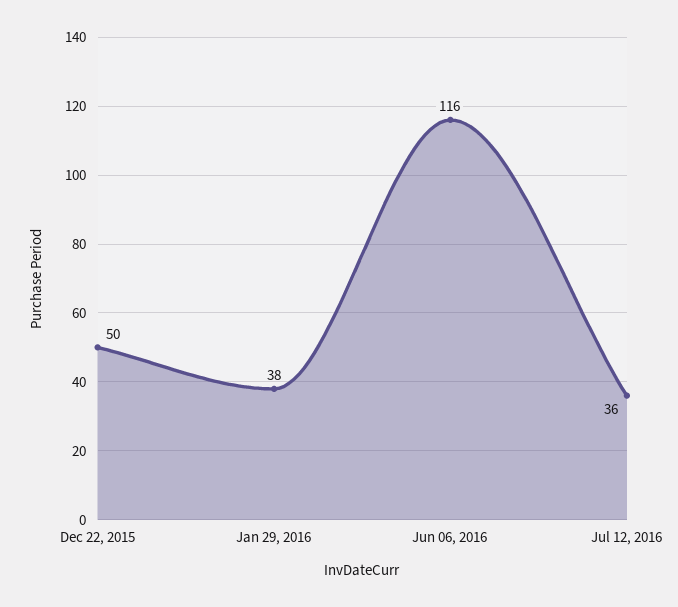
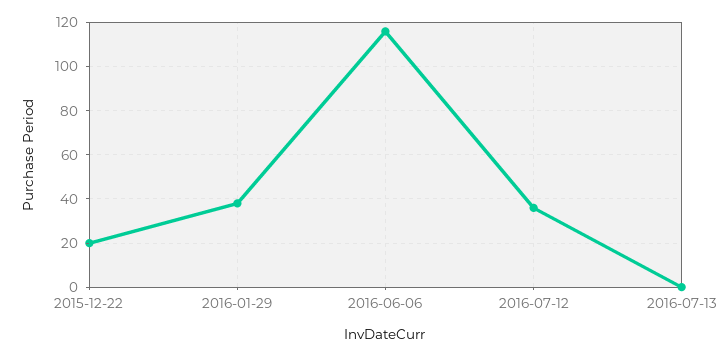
Dec 22, 2015: 50 -> 20
2016-07-13: none -> 0

